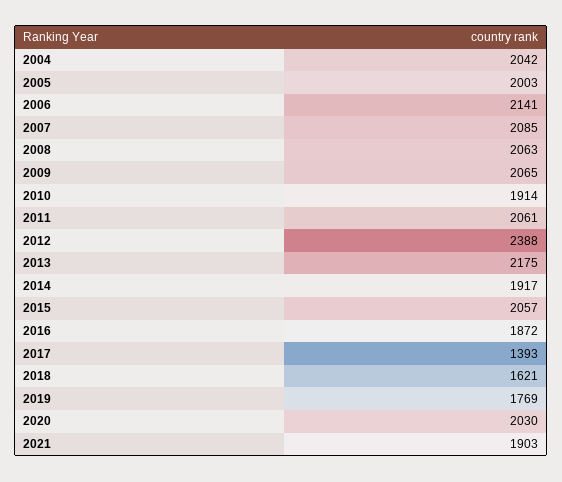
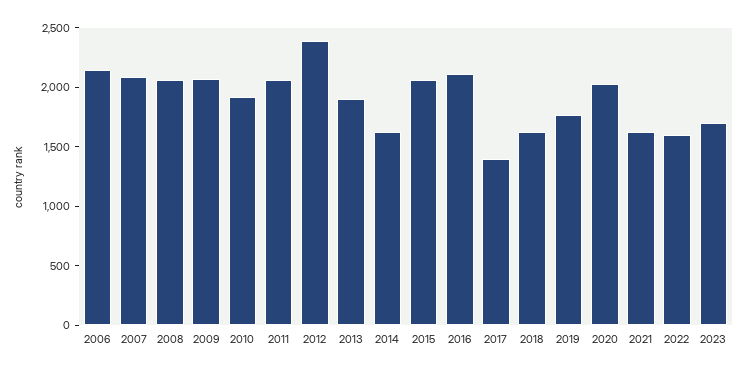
2004: 2042 -> none
2005: 2003 -> none
2013: 2175 -> 1900
2014: 1917 -> 1600
2016: 1872 -> 2100
2021: 1903 -> 1600
2022: none -> 1600
2023: none -> 1700

